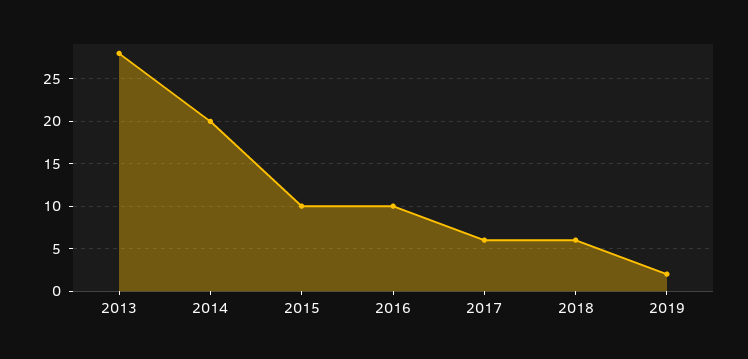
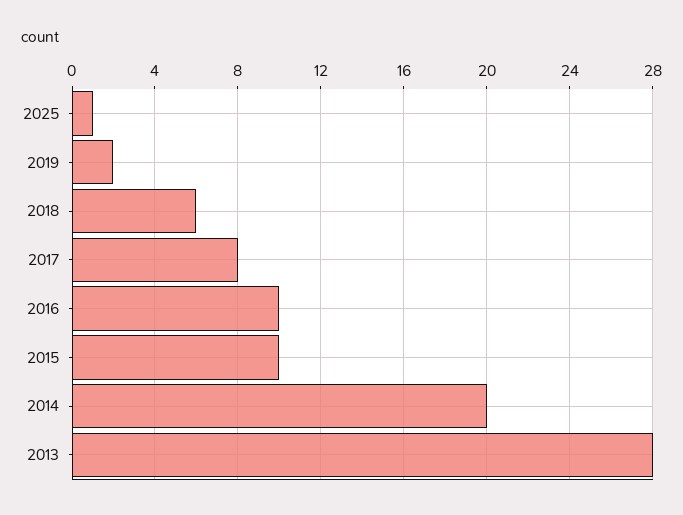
2017: 6 -> 8
2025: none -> 1

